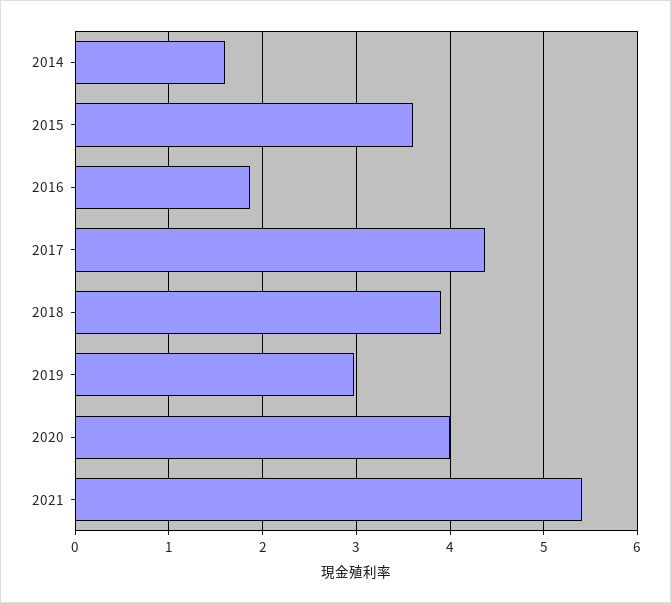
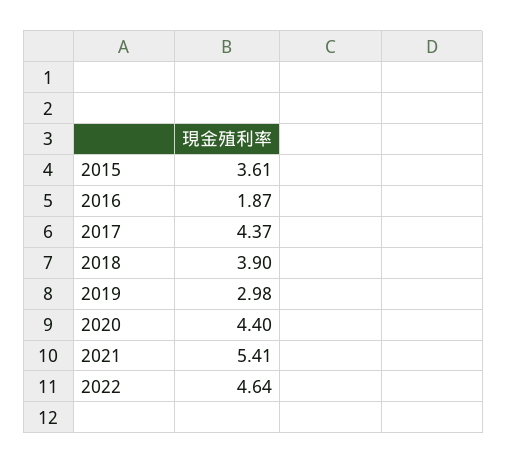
2014: 1.6 -> none
2020: 4 -> 4.4
2022: none -> 4.64

